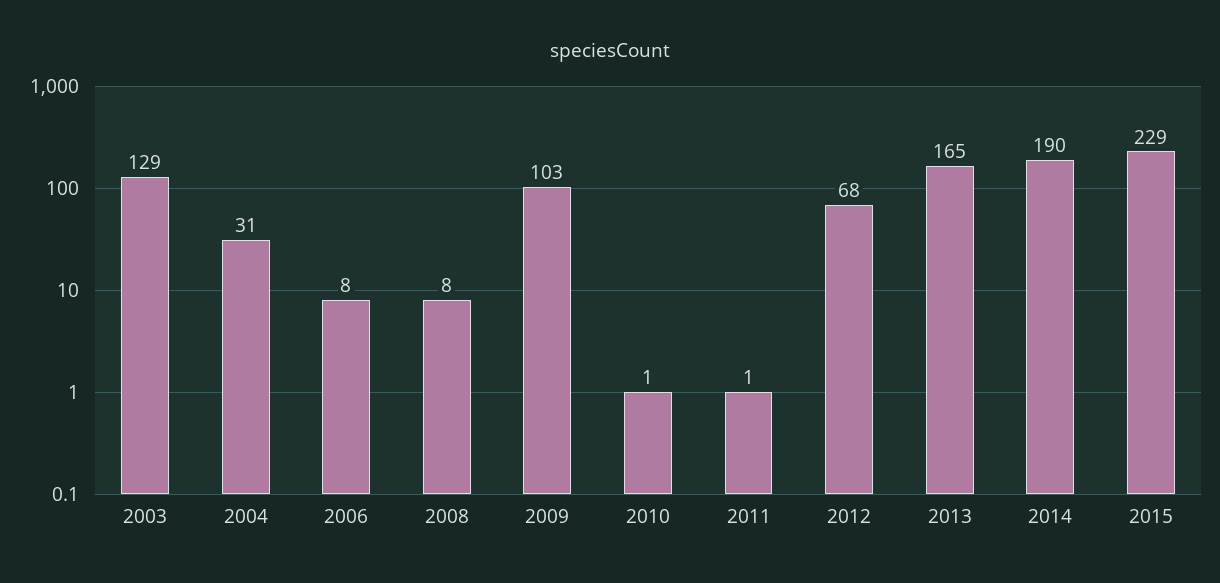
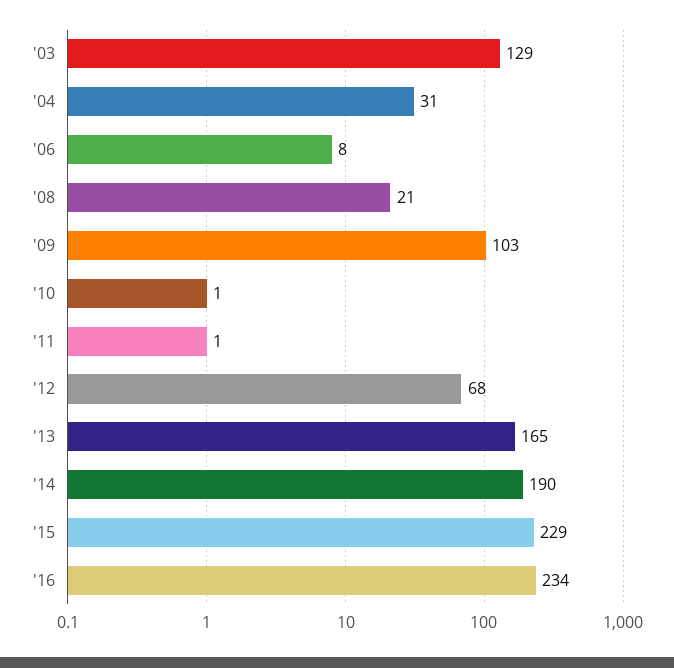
2008: 8 -> 21
'16: none -> 234

